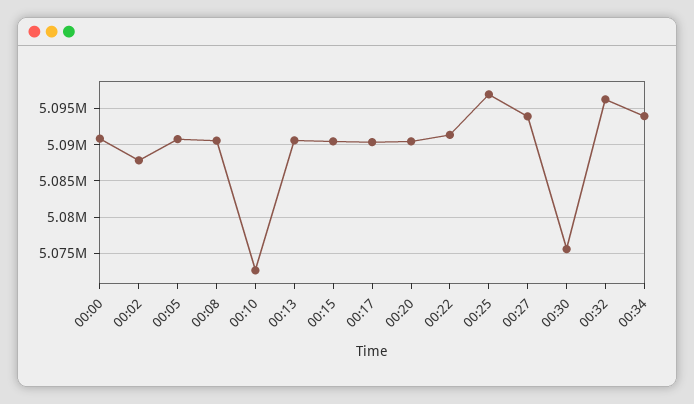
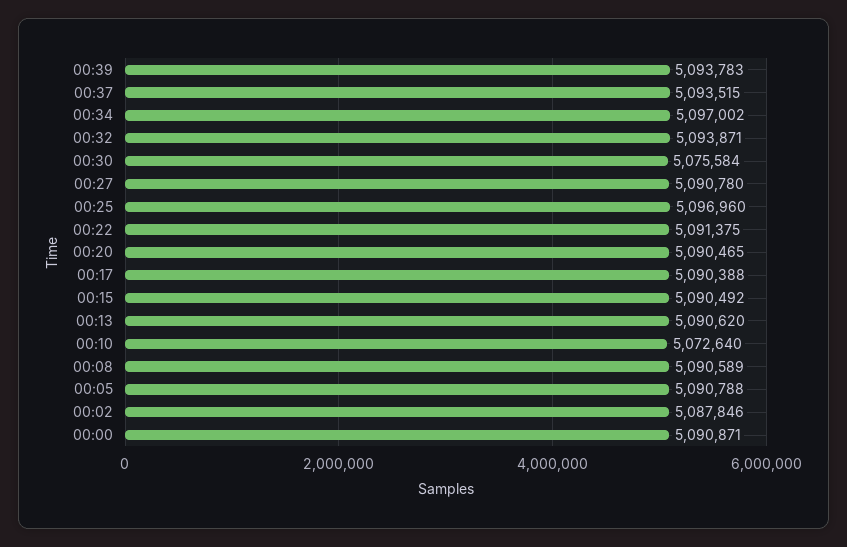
00:27: 5094000 -> 5090780
00:32: 5096000 -> 5093871
00:34: 5094000 -> 5097002
00:39: none -> 5093783
00:37: none -> 5093515

